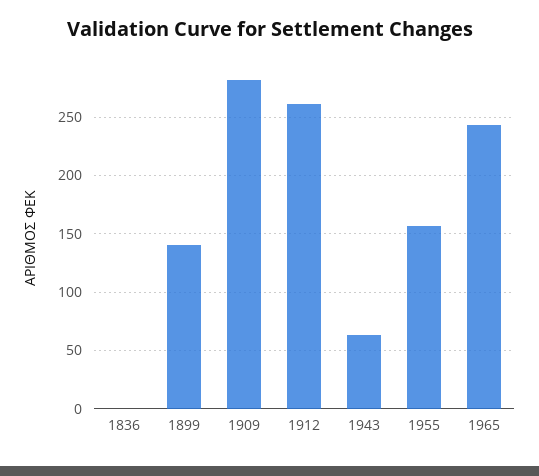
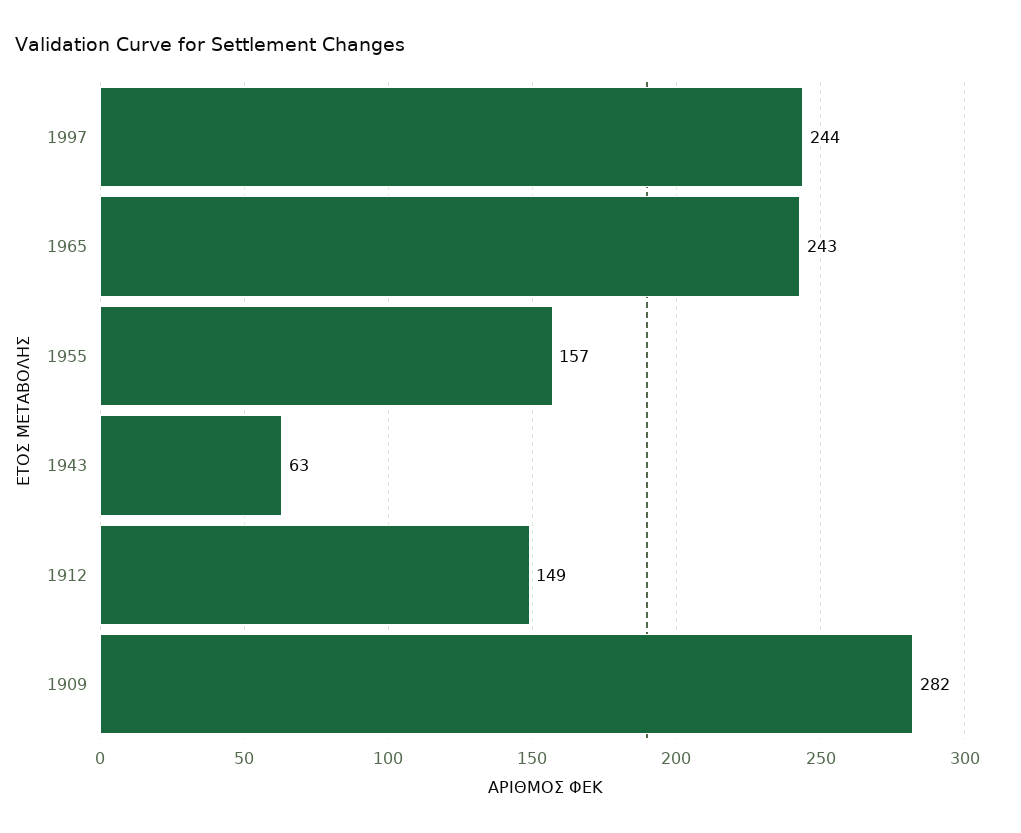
1836: 0 -> none
1899: 140 -> none
1912: 260 -> 149
1997: none -> 244

